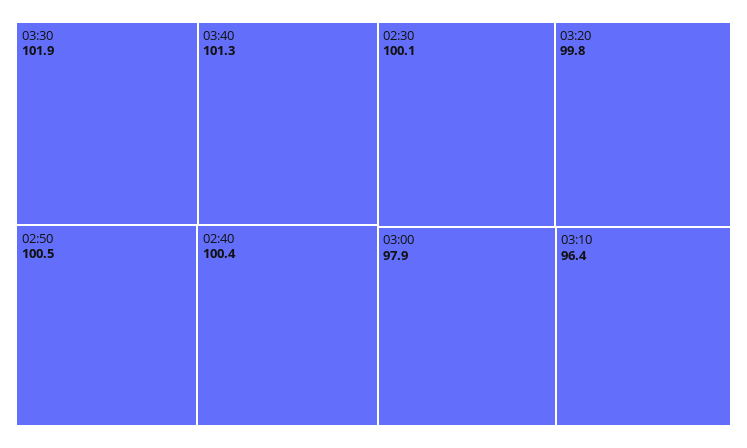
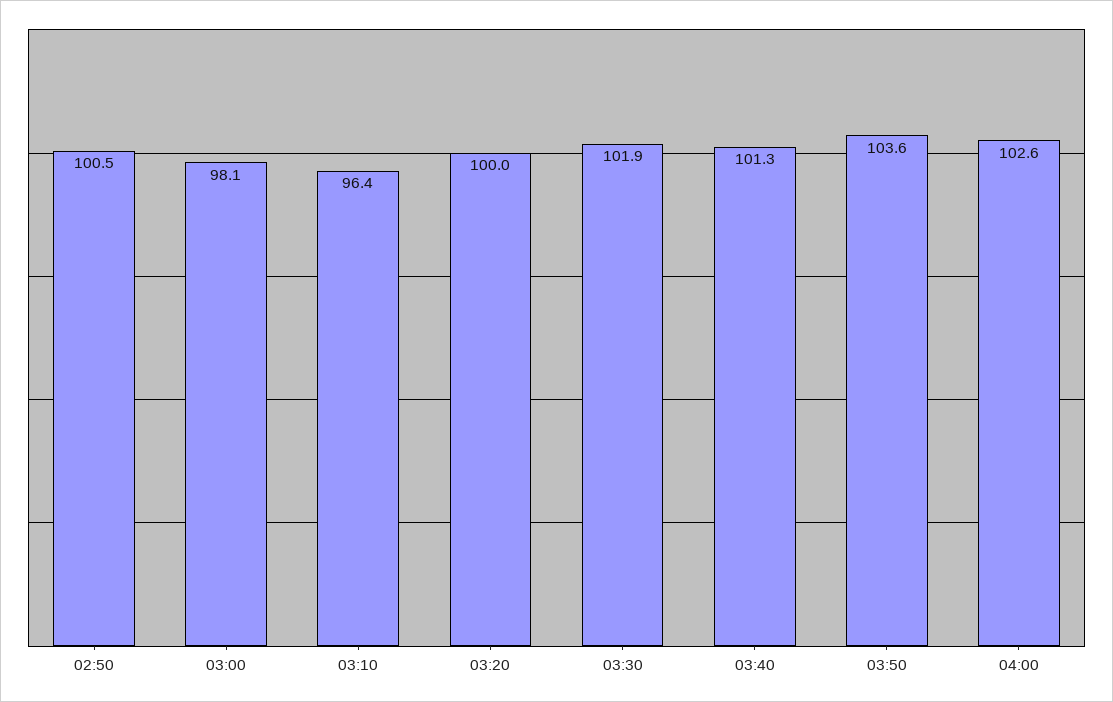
02:40: 100.4 -> none
02:30: 100.1 -> none
03:20: 99.8 -> 100
03:00: 97.9 -> 98.1
03:50: none -> 103.6
04:00: none -> 102.6

